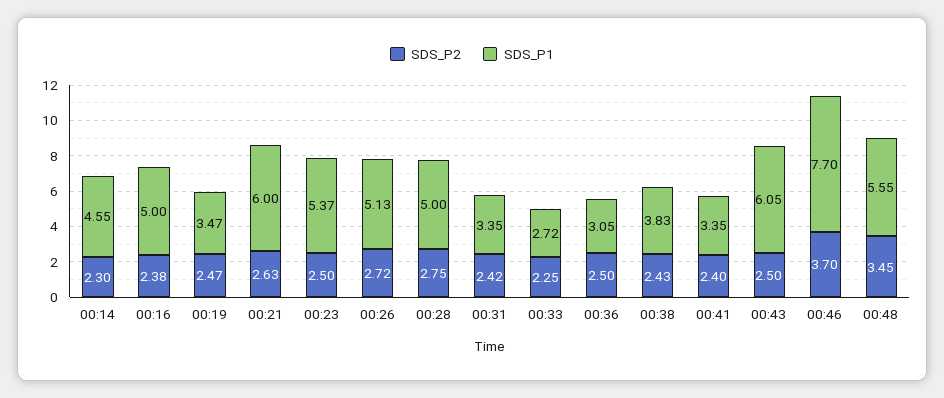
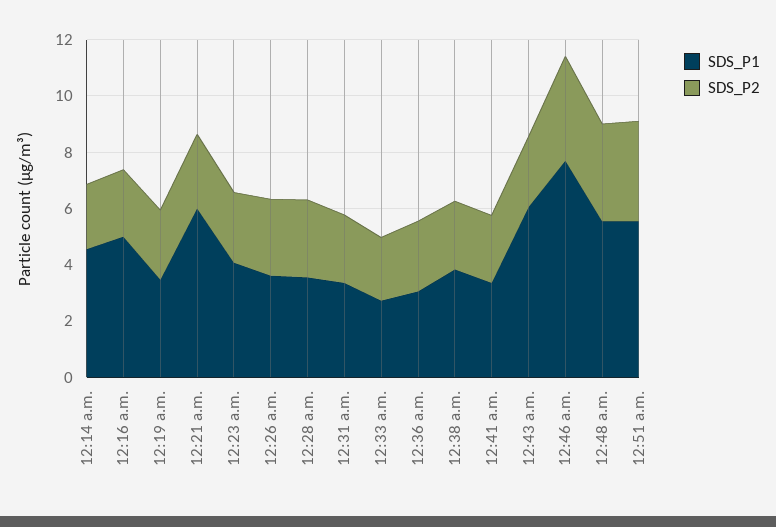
SDS_P1, 00:23: 5.37 -> 4
SDS_P1, 00:26: 5.13 -> 3.5
SDS_P1, 00:28: 5 -> 3.5
SDS_P1, 12:51 a.m.: none -> 5.5
SDS_P2, 12:51 a.m.: none -> 3.5

